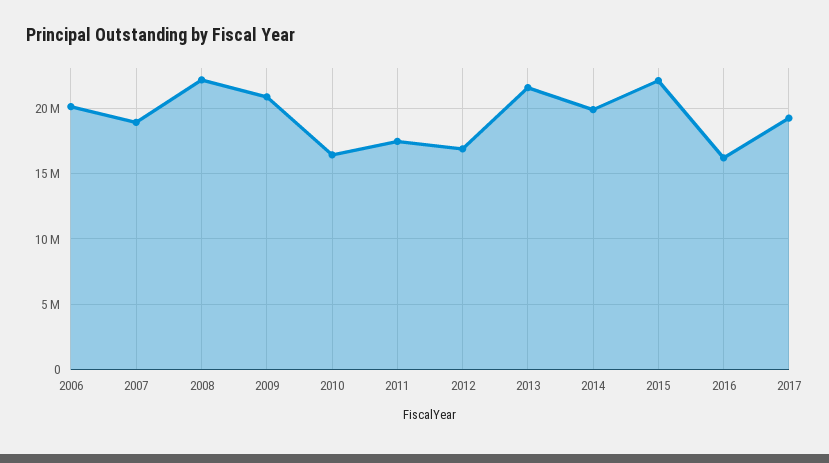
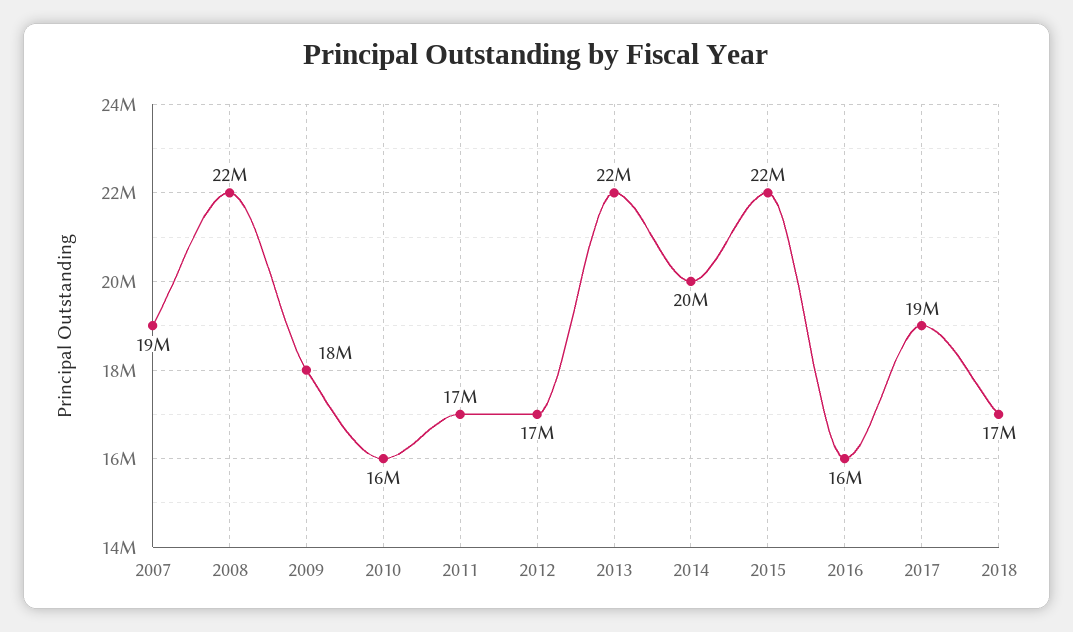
2006: 20000000 -> none
2009: 21000000 -> 18000000
2018: none -> 17000000

